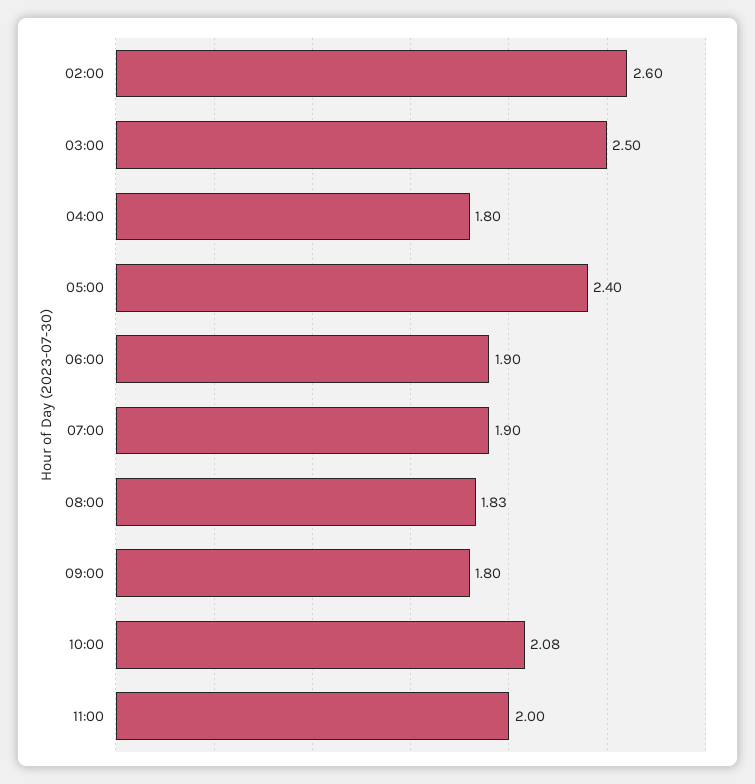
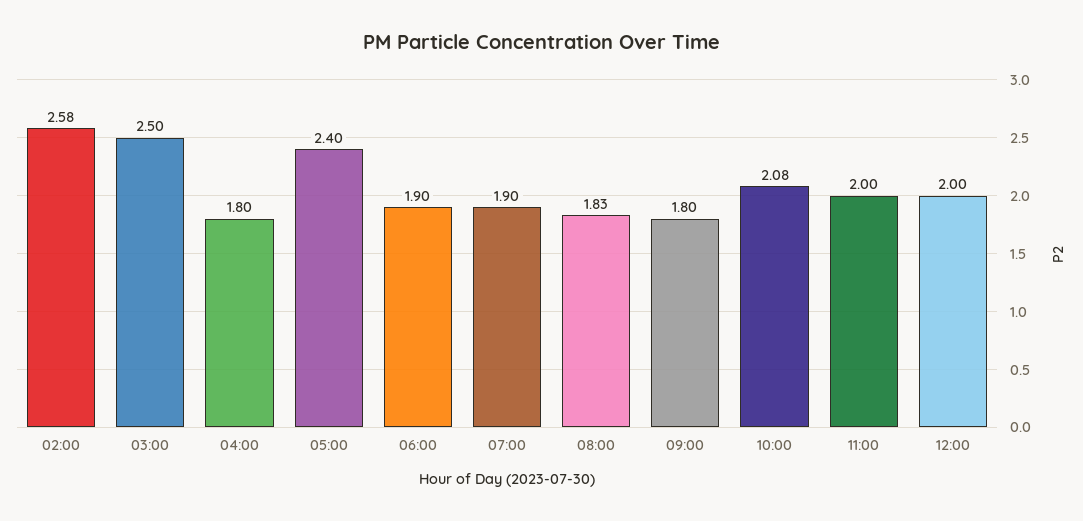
02:00: 2.6 -> 2.58
12:00: none -> 2

